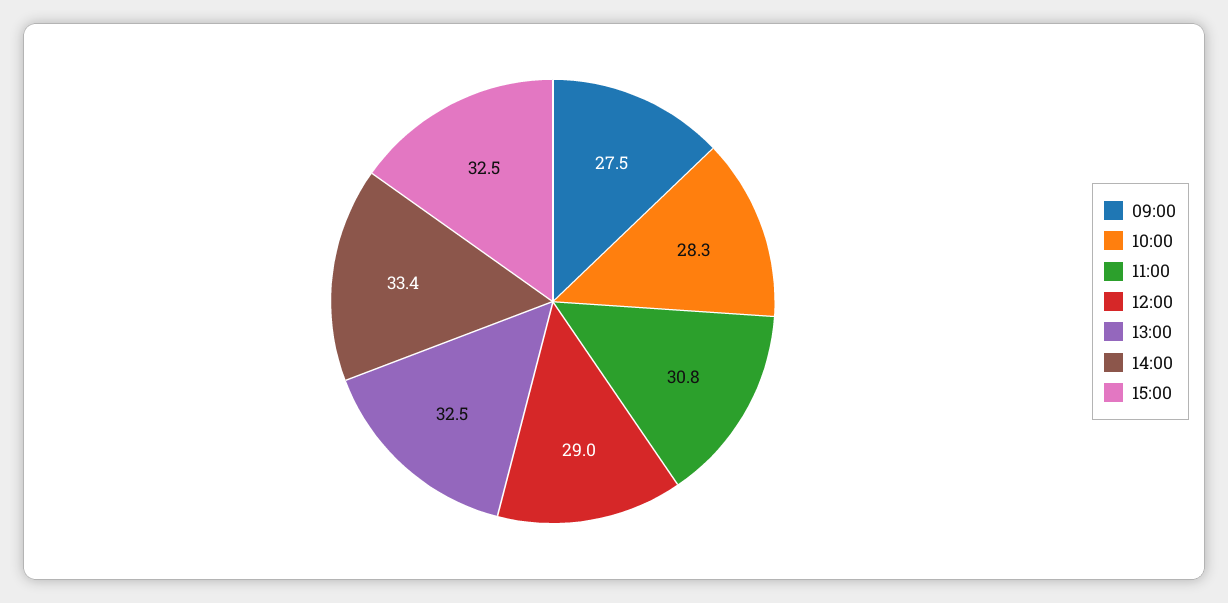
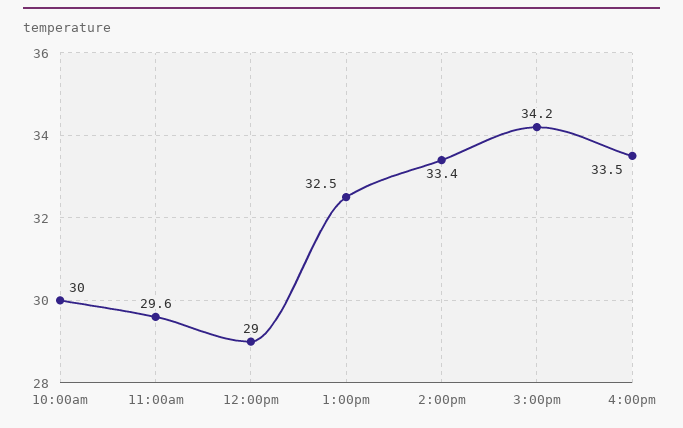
09:00: 27.5 -> none
10:00: 28.3 -> 30
11:00: 30.8 -> 29.6
15:00: 32.5 -> 34.2
4:00pm: none -> 33.5

